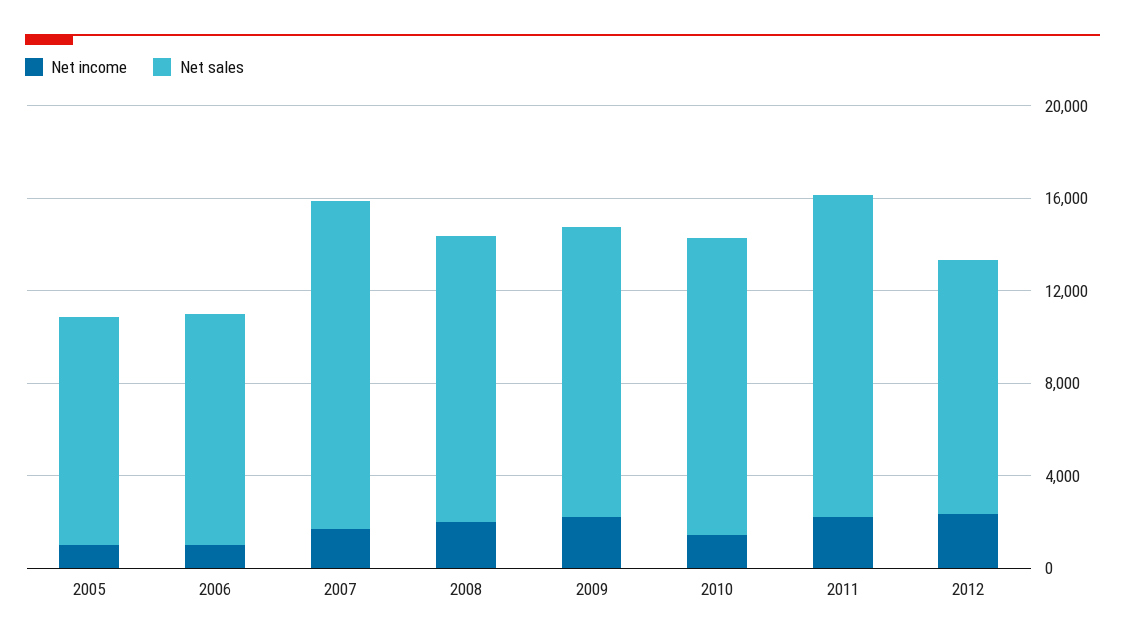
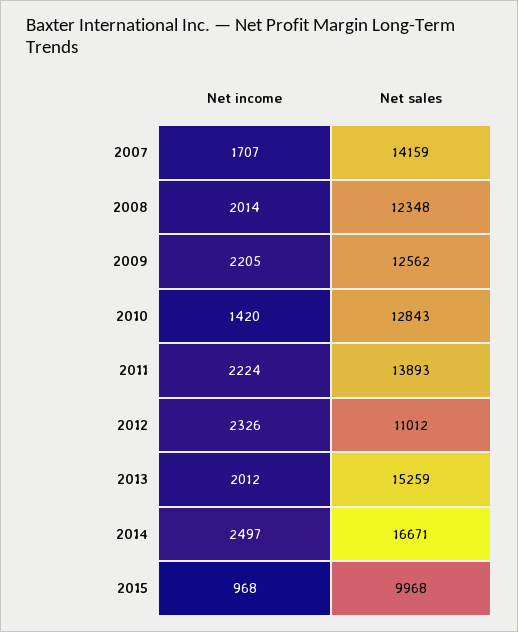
Net income, 2005: 1000 -> none
Net sales, 2005: 10000 -> none
Net income, 2006: 1000 -> none
Net sales, 2006: 10000 -> none
Net income, 2013: none -> 2012
Net sales, 2013: none -> 15259
Net income, 2014: none -> 2497
Net sales, 2014: none -> 16671
Net income, 2015: none -> 968
Net sales, 2015: none -> 9968

